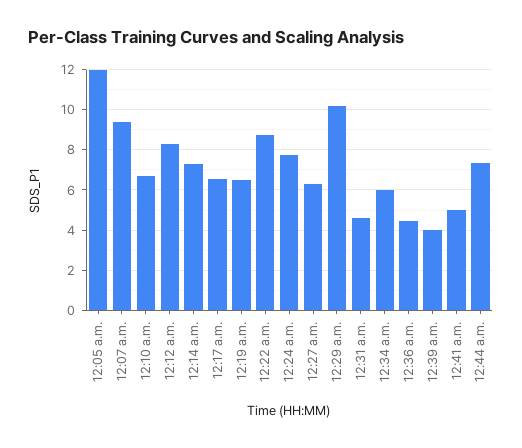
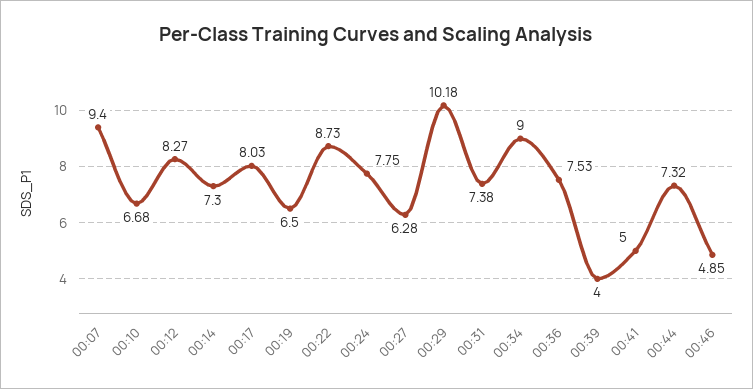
12:05 a.m.: 12 -> none
12:17 a.m.: 6.5 -> 8.03
12:31 a.m.: 4.5 -> 7.38
12:34 a.m.: 6 -> 9
12:36 a.m.: 4.5 -> 7.53
00:46: none -> 4.85

